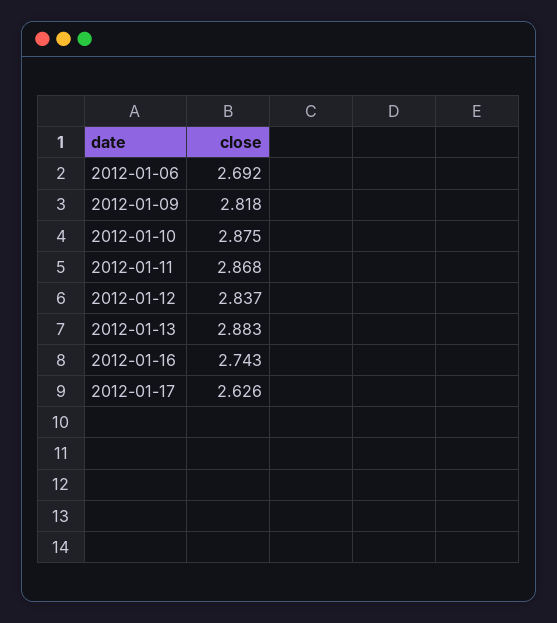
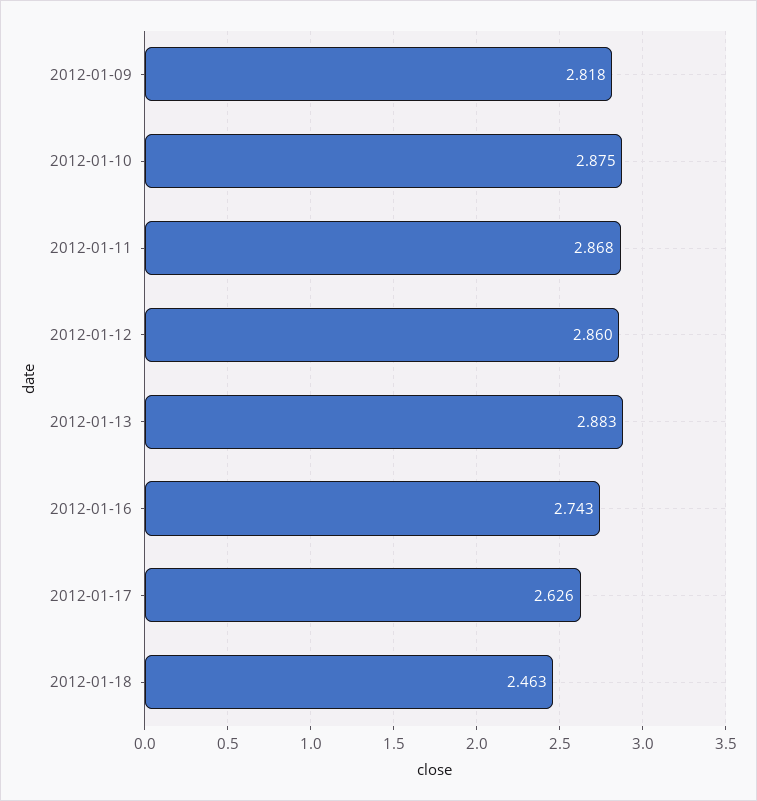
2012-01-06: 2.692 -> none
2012-01-12: 2.837 -> 2.86
2012-01-18: none -> 2.463

